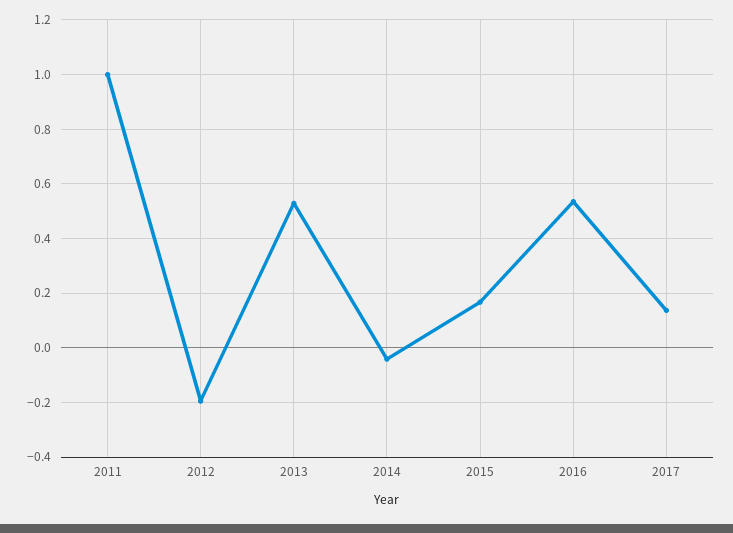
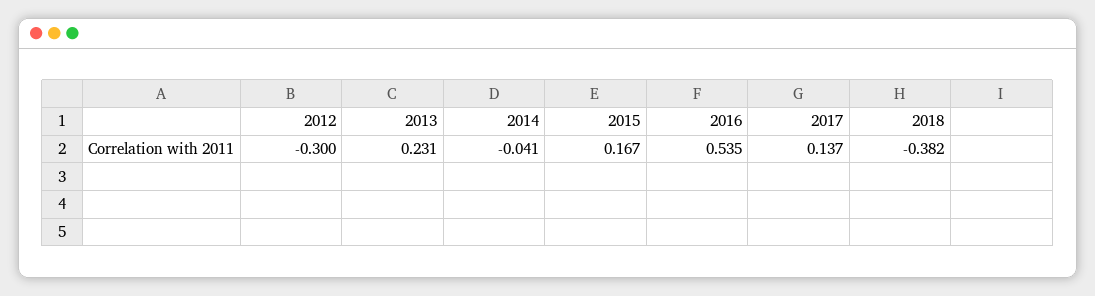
2011: 1 -> none
2012: -0.2 -> -0.3
2013: 0.525 -> 0.231
2018: none -> -0.382

